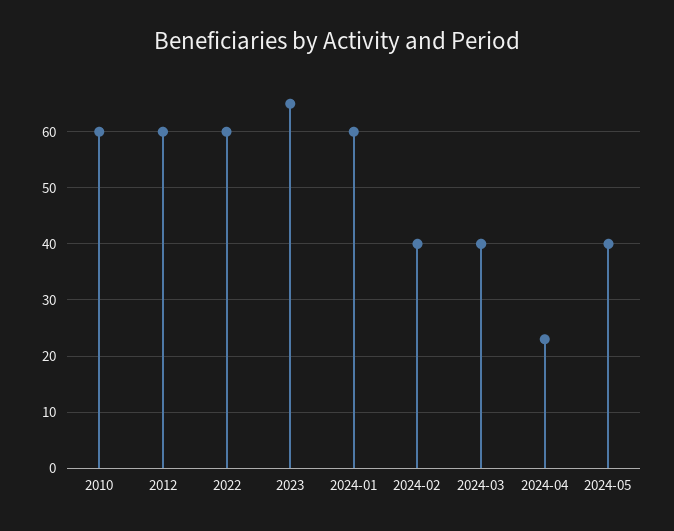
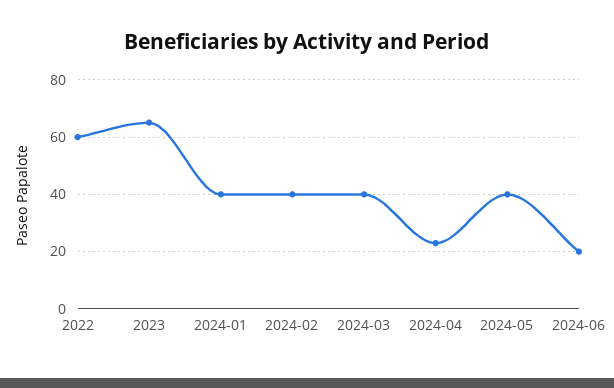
2010: 60 -> none
2012: 60 -> none
2024-01: 60 -> 40
2024-06: none -> 20

